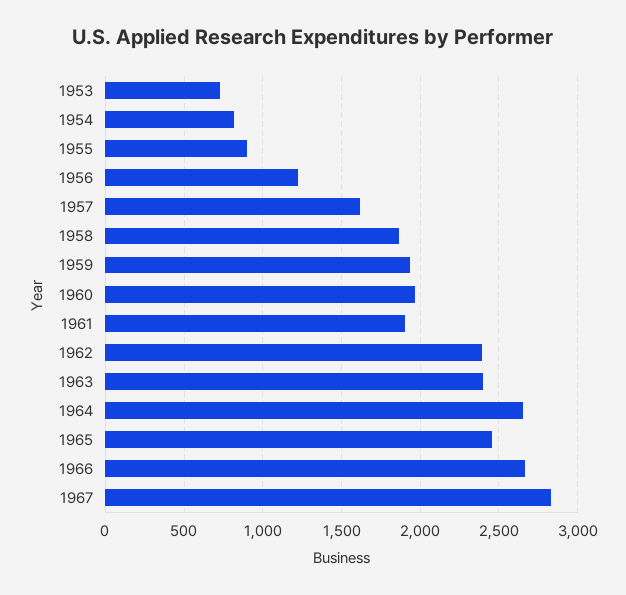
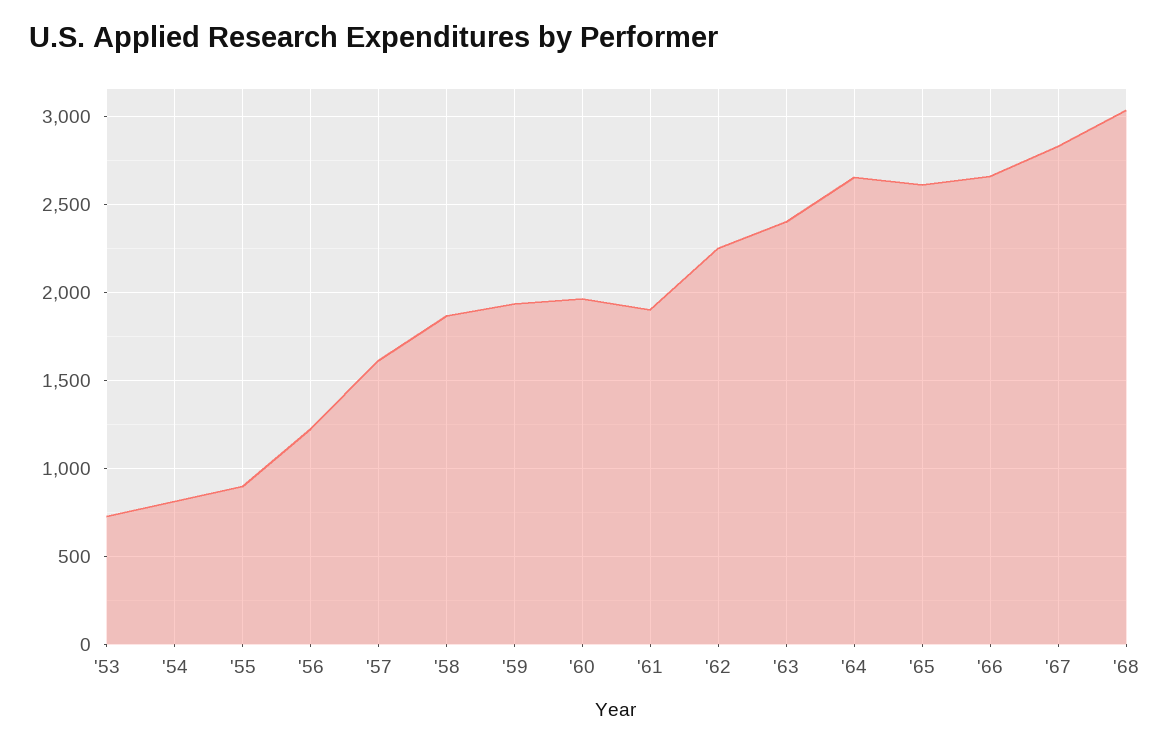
1962: 2400 -> 2250
1965: 2450 -> 2600
'68: none -> 3050

